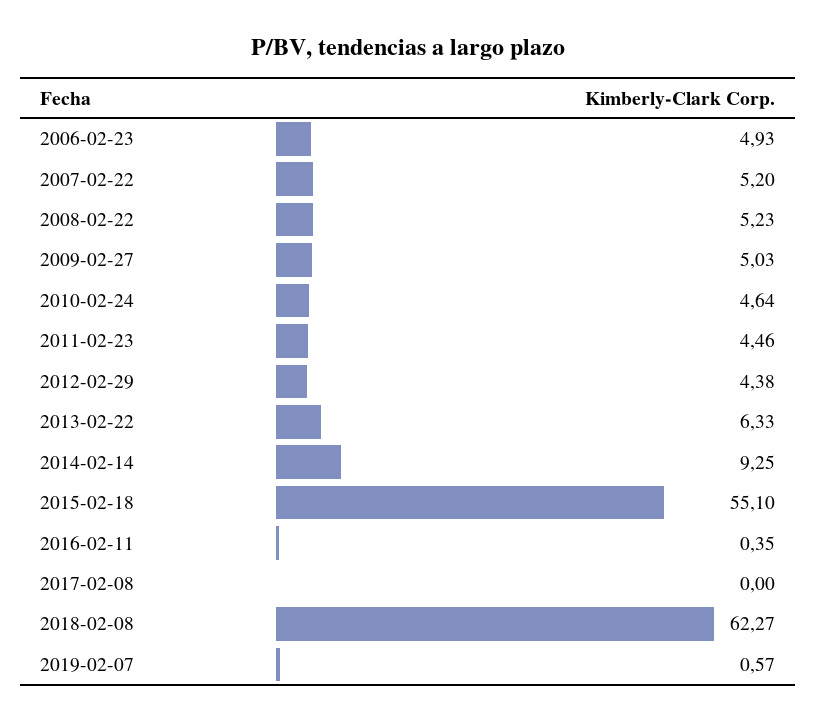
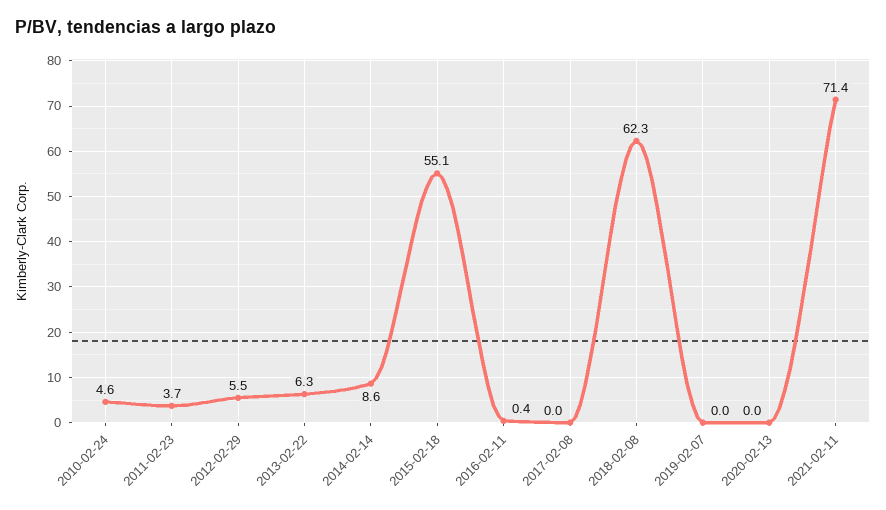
2006-02-23: 4.93 -> none
2007-02-22: 5.2 -> none
2008-02-22: 5.23 -> none
2009-02-27: 5.03 -> none
2011-02-23: 4.46 -> 3.7
2012-02-29: 4.38 -> 5.5
2014-02-14: 9.25 -> 8.6
2019-02-07: 0.57 -> 0
2020-02-13: none -> 0
2021-02-11: none -> 71.4

